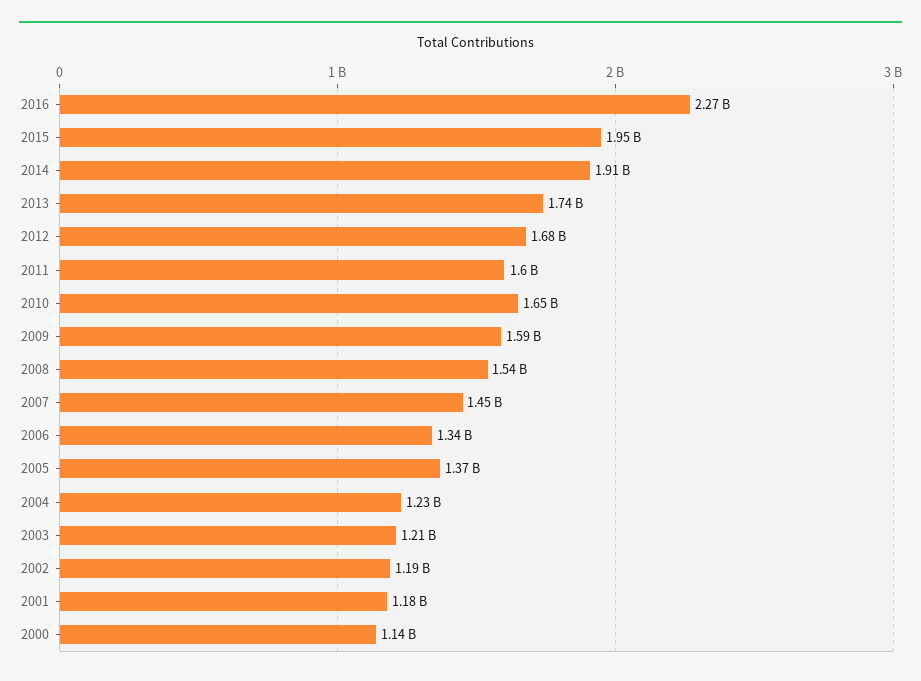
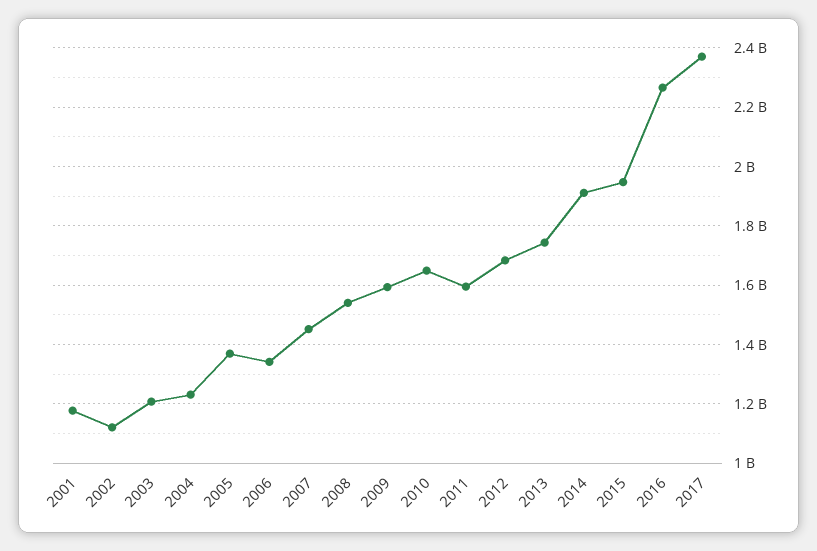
2002: 1190000000 -> 1125000000
2000: 1140000000 -> none
2017: none -> 2375000000

